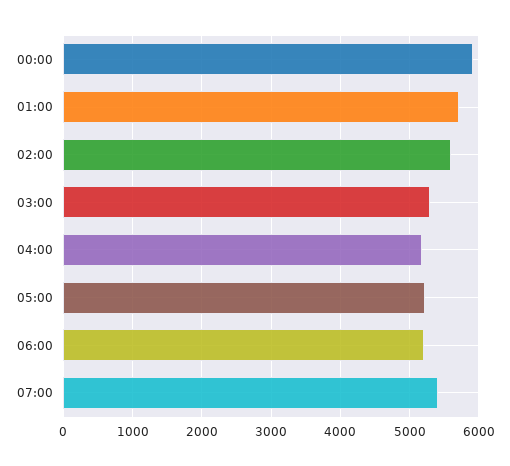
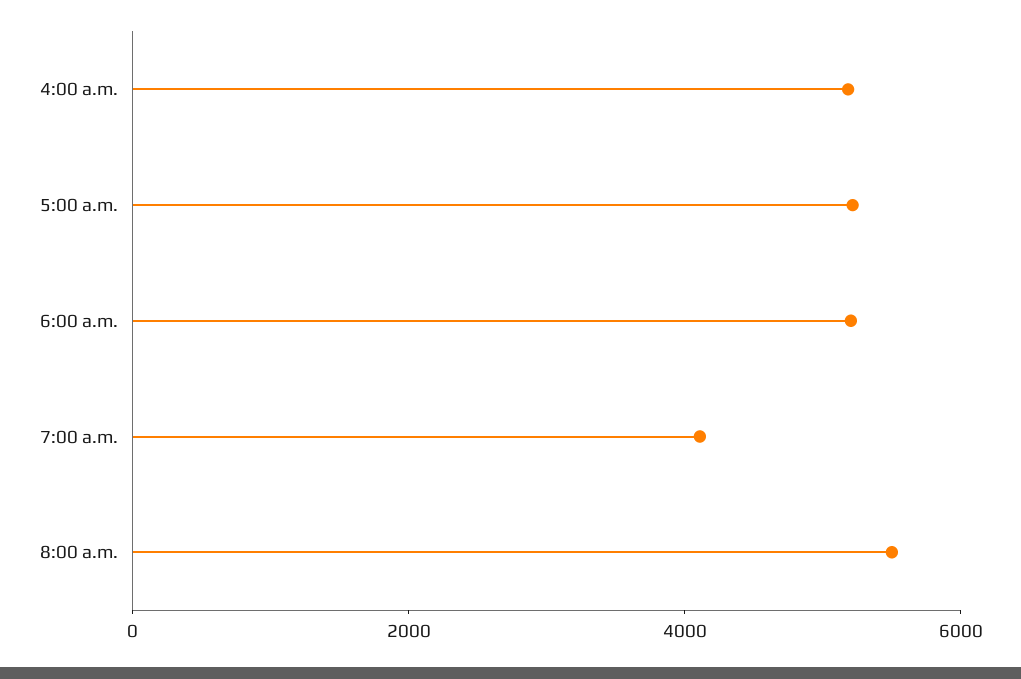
00:00: 5900 -> none
01:00: 5700 -> none
02:00: 5600 -> none
03:00: 5300 -> none
07:00: 5400 -> 4000
8:00 a.m.: none -> 5500

